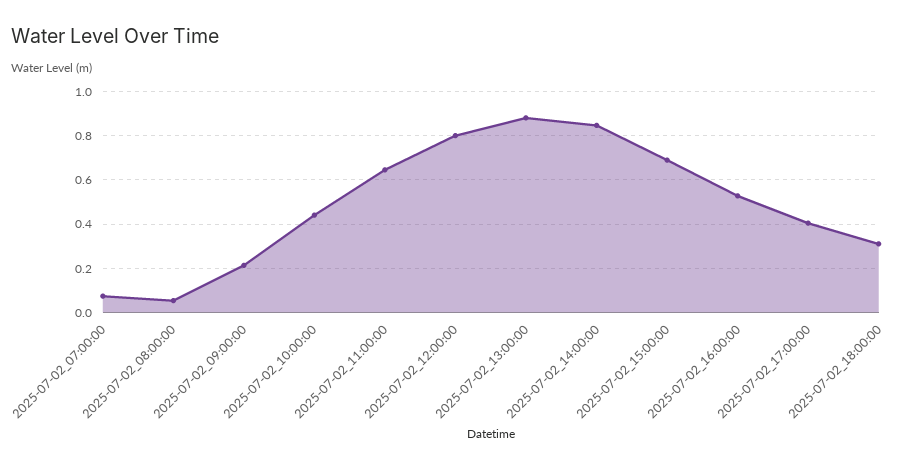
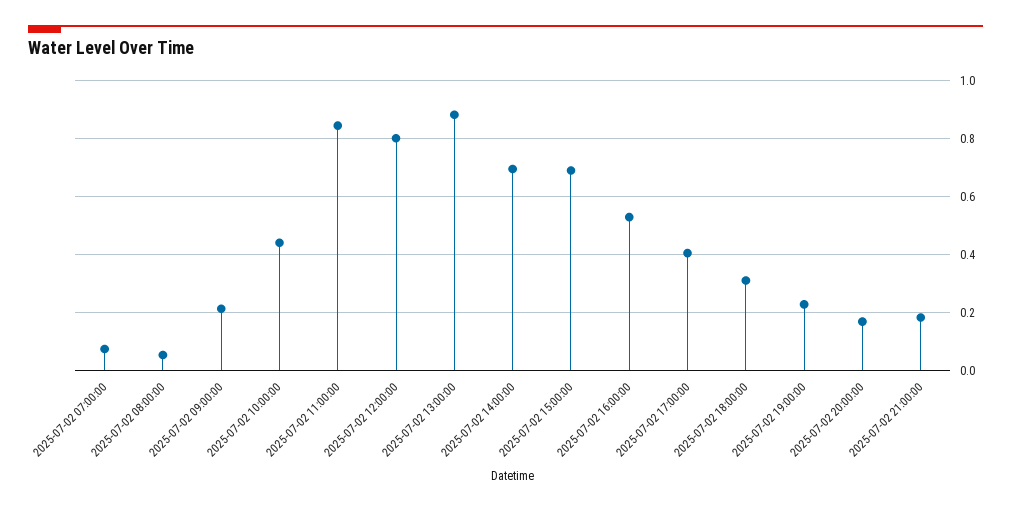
2025-07-02_11:00:00: 0.65 -> 0.85
2025-07-02_14:00:00: 0.85 -> 0.7
2025-07-02 19:00:00: none -> 0.225
2025-07-02 20:00:00: none -> 0.175
2025-07-02 21:00:00: none -> 0.175

